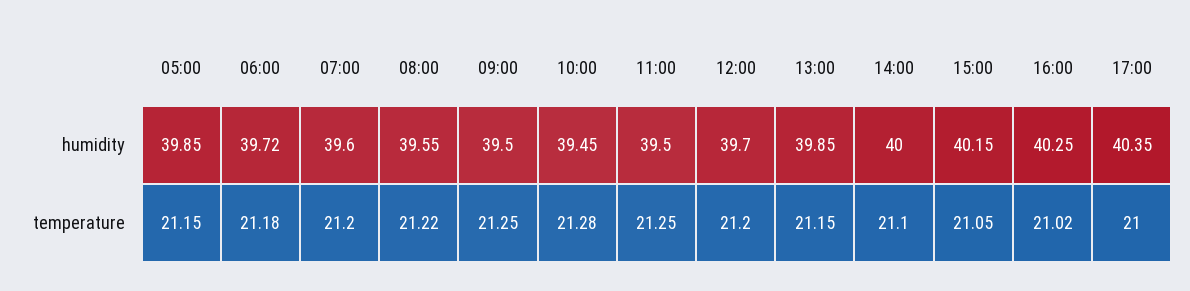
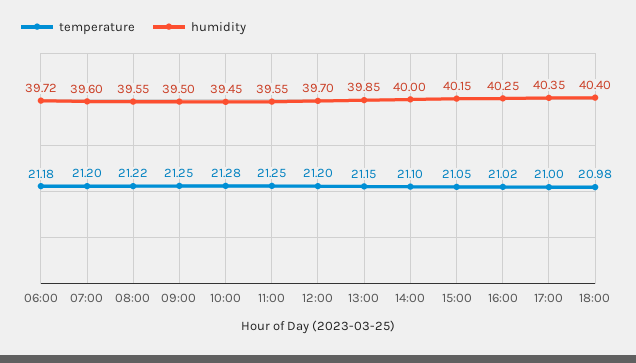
humidity, 05:00: 39.85 -> none
humidity, 11:00: 39.5 -> 39.55
temperature, 05:00: 21.15 -> none
temperature, 18:00: none -> 20.98
humidity, 18:00: none -> 40.4

